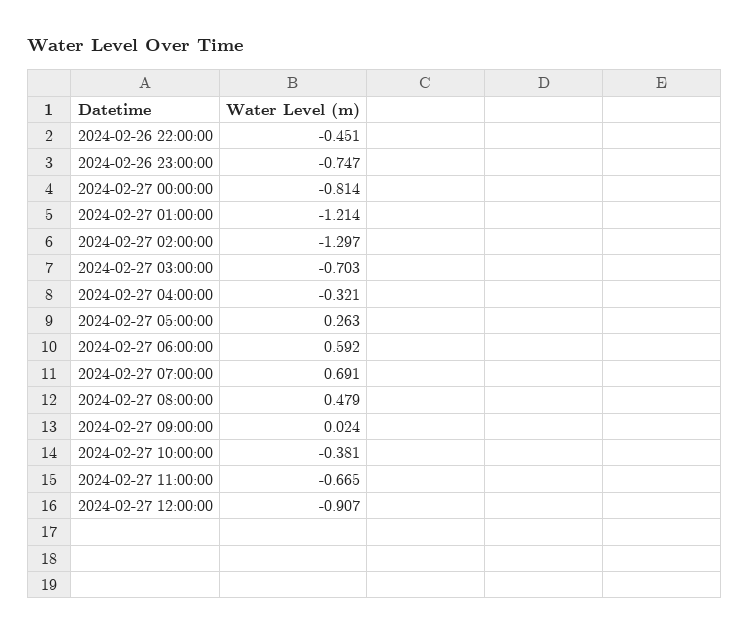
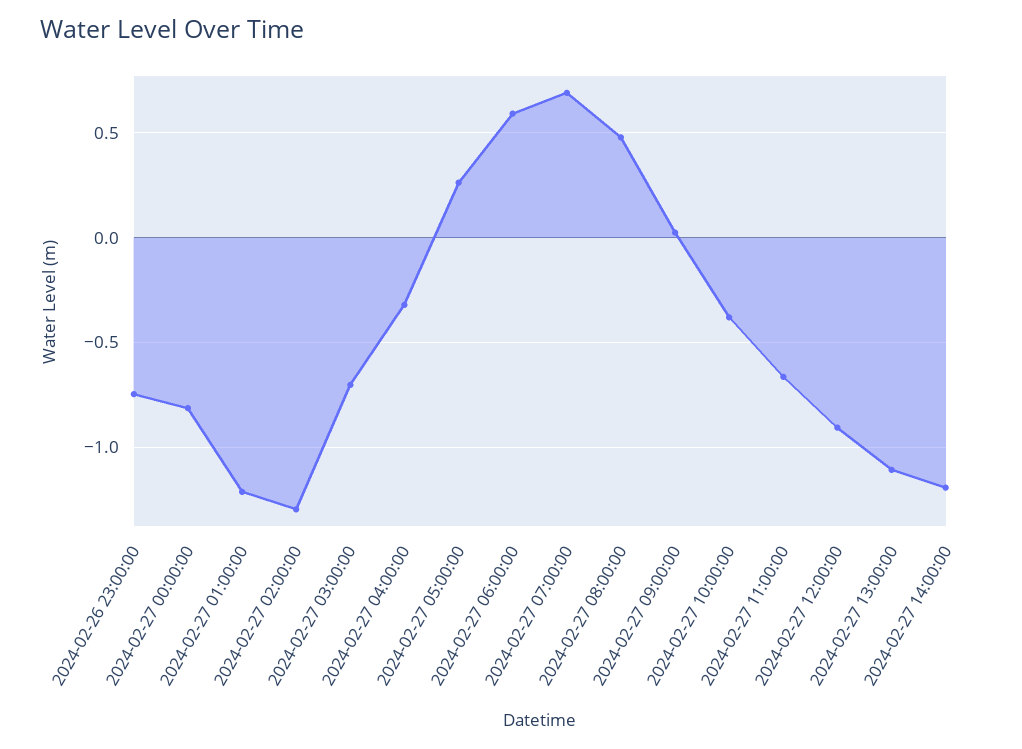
2024-02-26 22:00:00: -0.451 -> none
2024-02-27 13:00:00: none -> -1.1
2024-02-27 14:00:00: none -> -1.2

